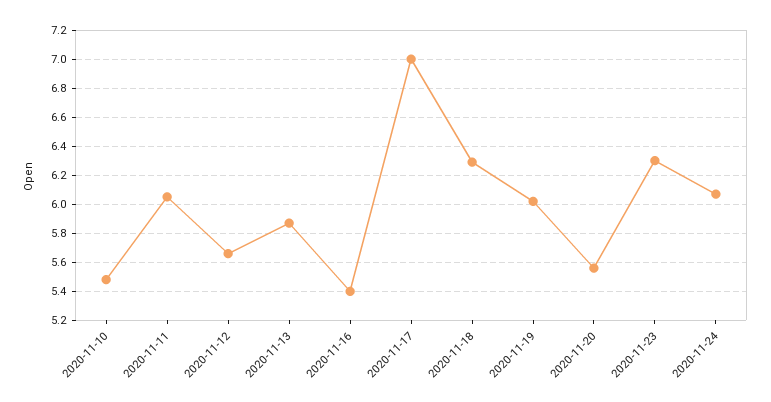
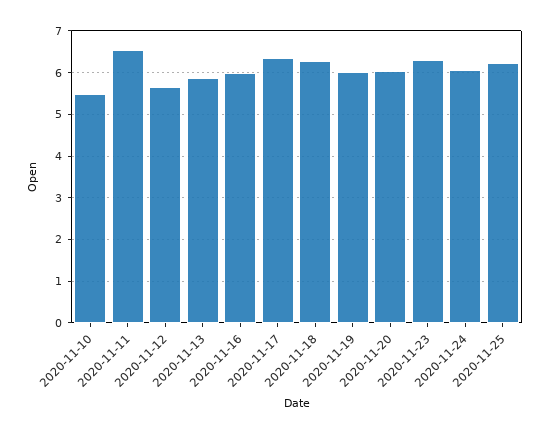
2020-11-11: 6.05 -> 6.6
2020-11-16: 5.4 -> 6
2020-11-17: 7 -> 6.4
2020-11-20: 5.55 -> 6
2020-11-25: none -> 6.2

